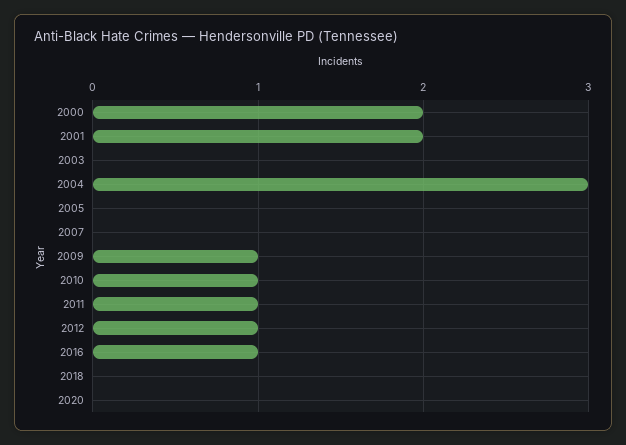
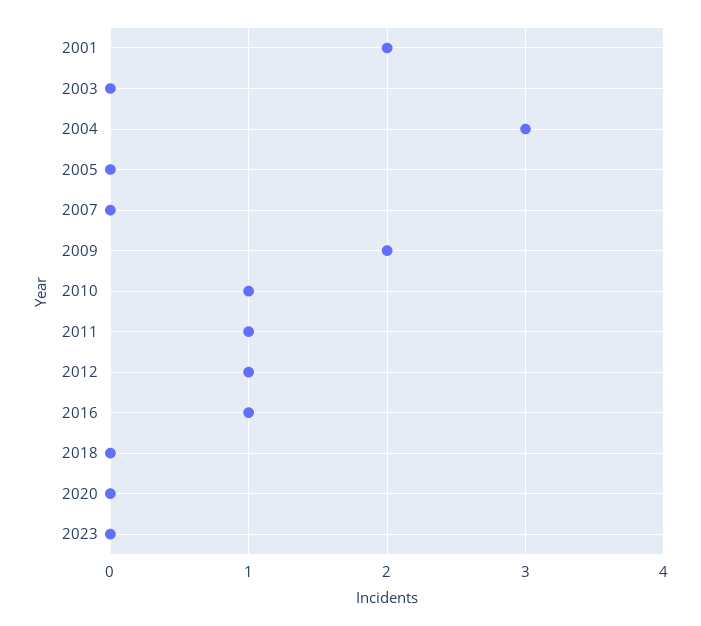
2000: 2 -> none
2009: 1 -> 2
2023: none -> 0

